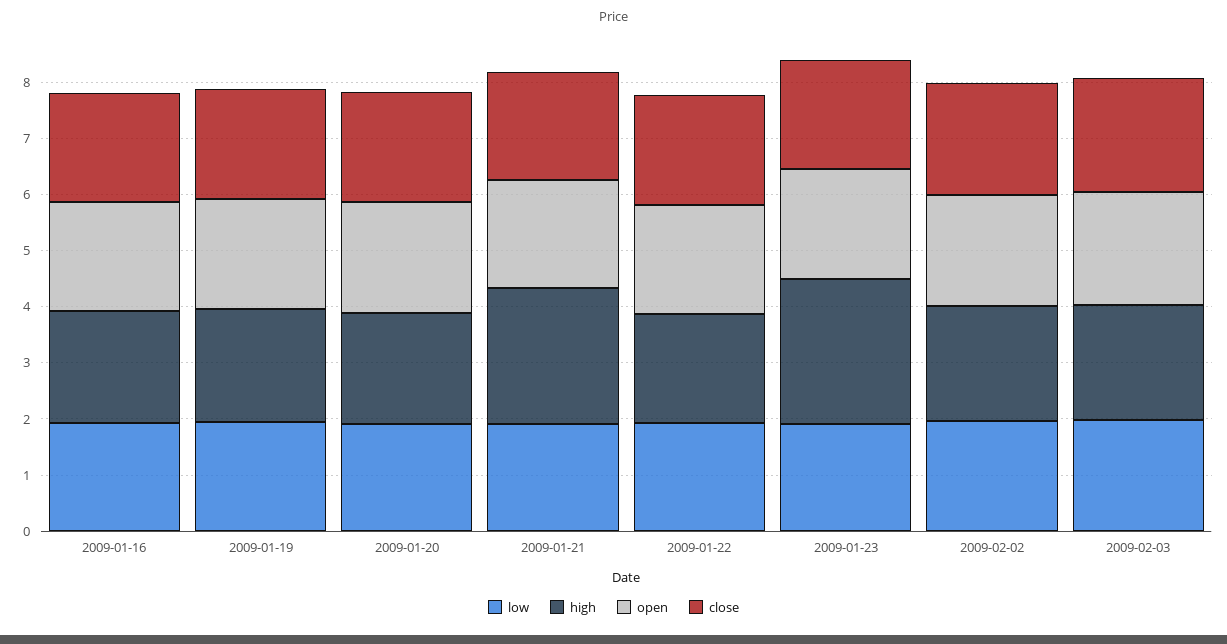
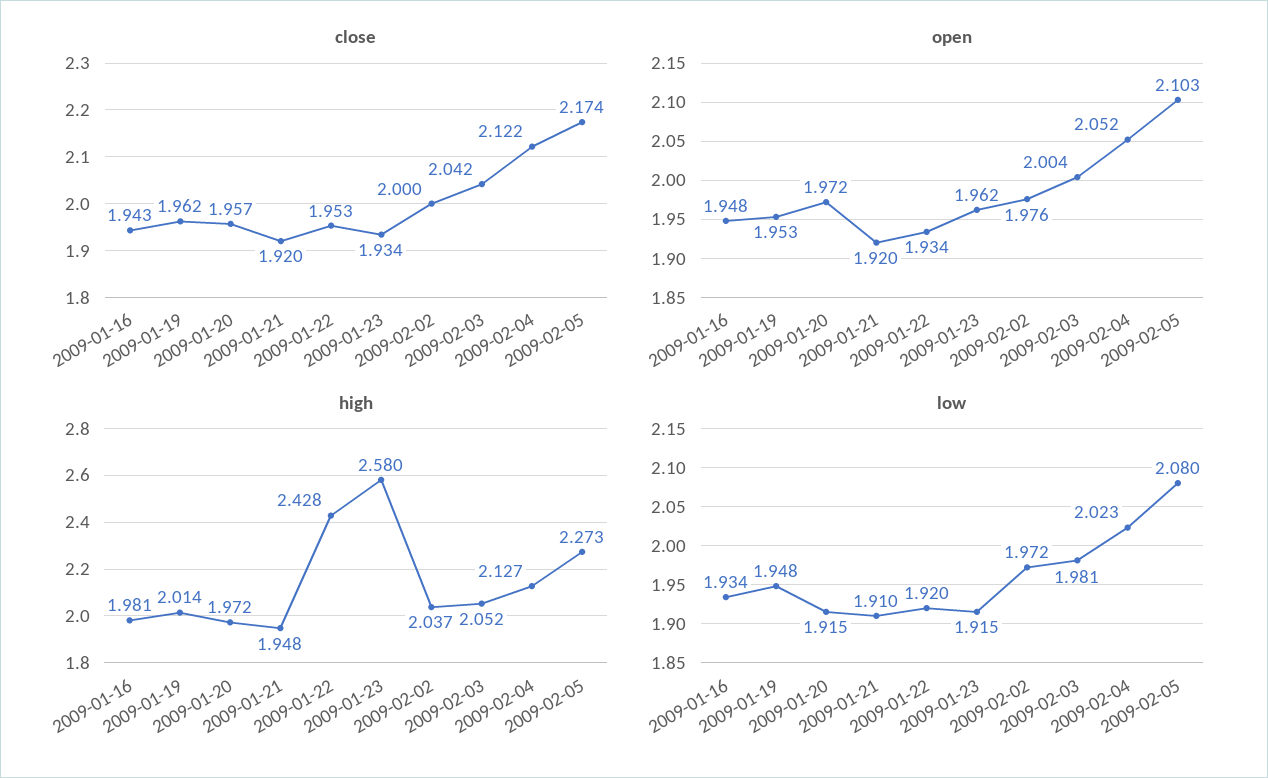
high, 2009-01-21: 2.4 -> 1.948
high, 2009-01-22: 2 -> 2.428
close, 2009-02-04: none -> 2.122
close, 2009-02-05: none -> 2.174
open, 2009-02-04: none -> 2.052
open, 2009-02-05: none -> 2.103
high, 2009-02-04: none -> 2.127
high, 2009-02-05: none -> 2.273
low, 2009-02-04: none -> 2.023
low, 2009-02-05: none -> 2.08

